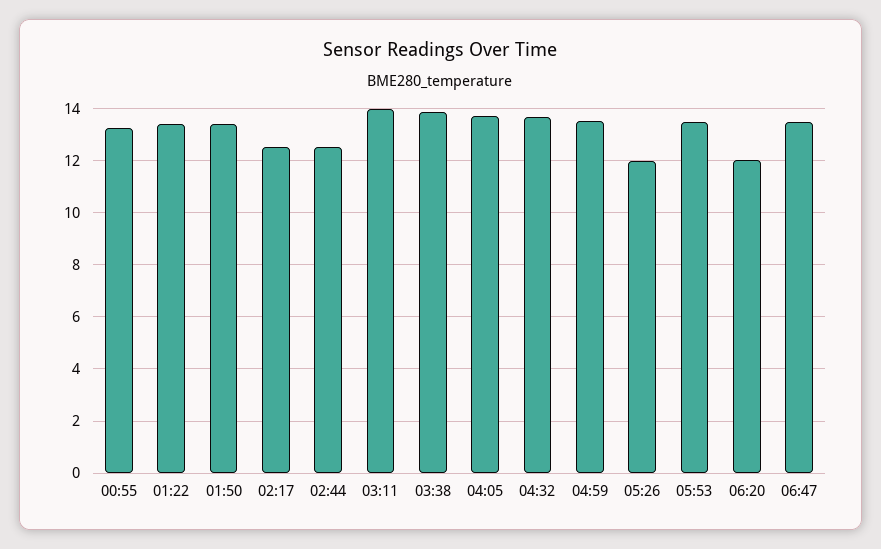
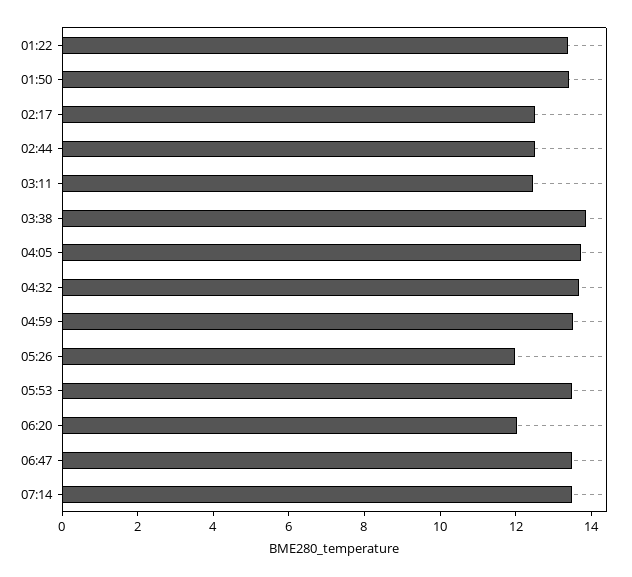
00:55: 13.25 -> none
03:11: 14 -> 12.5
07:14: none -> 13.5

